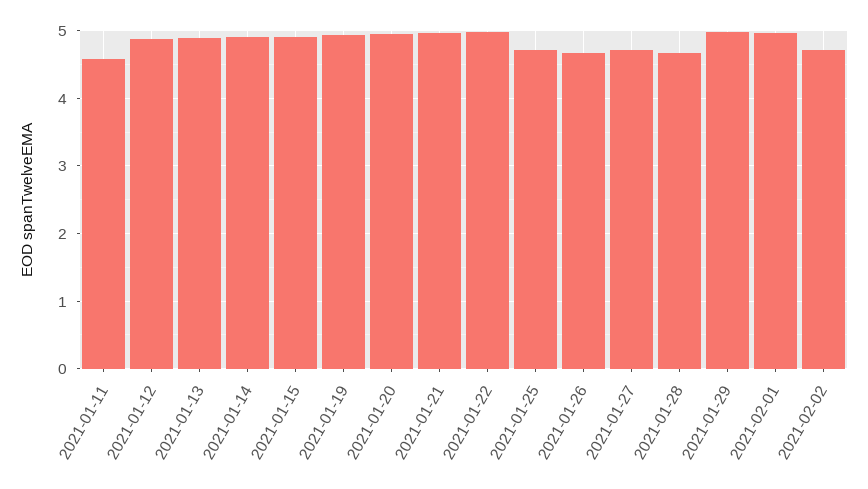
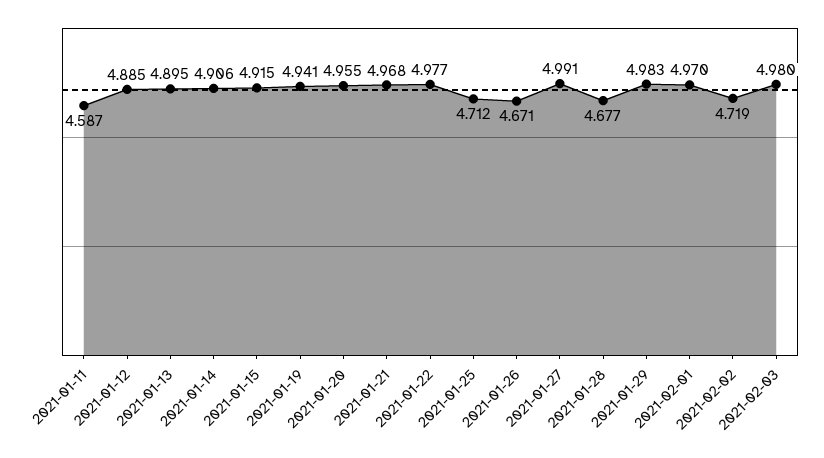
2021-01-27: 4.7 -> 4.991
2021-02-03: none -> 4.98

